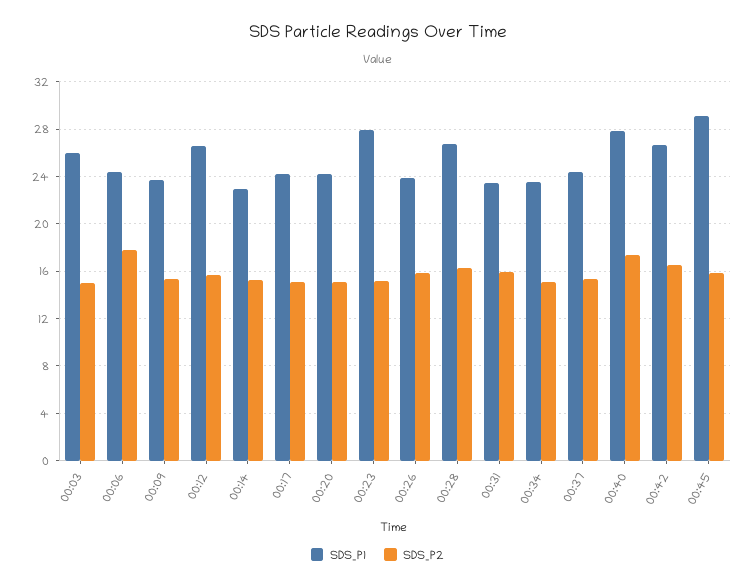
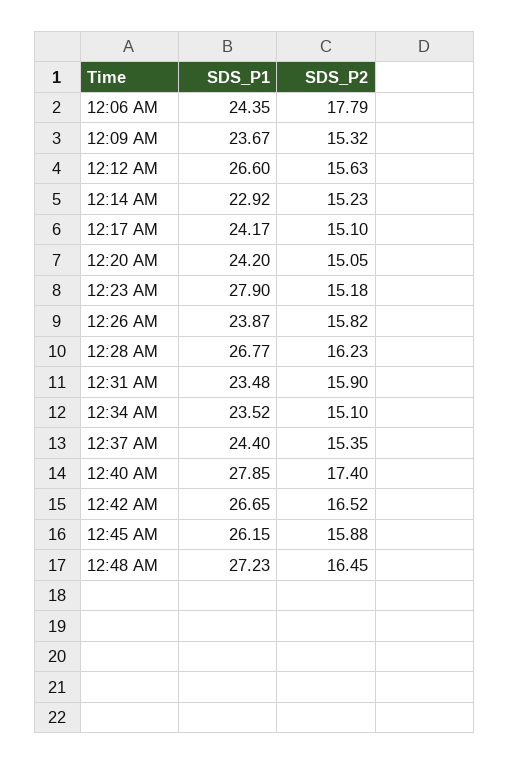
SDS_P1, 00:03: 26 -> none
SDS_P2, 00:03: 15 -> none
SDS_P1, 00:45: 29 -> 26.15
SDS_P1, 12:48 AM: none -> 27.23
SDS_P2, 12:48 AM: none -> 16.45

